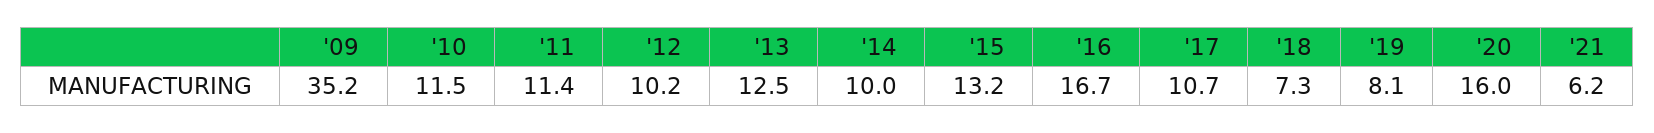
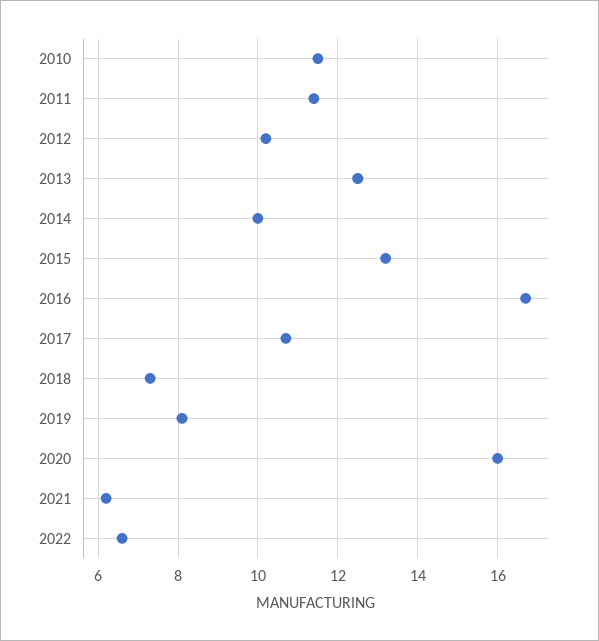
'09: 35.2 -> none
2022: none -> 6.5

